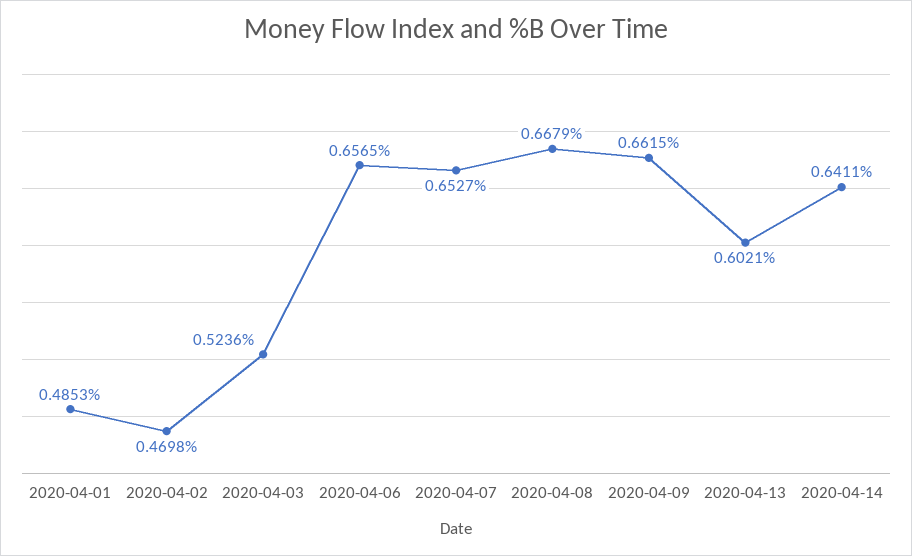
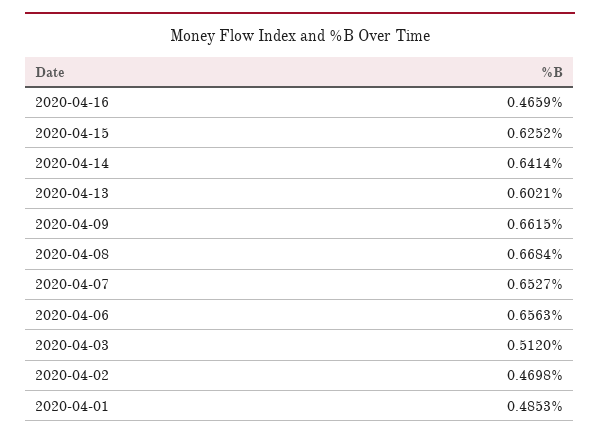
2020-04-03: 0.5236 -> 0.512
2020-04-06: 0.6565 -> 0.6563
2020-04-08: 0.6679 -> 0.6684
2020-04-14: 0.6411 -> 0.6414
2020-04-16: none -> 0.4659
2020-04-15: none -> 0.6252

